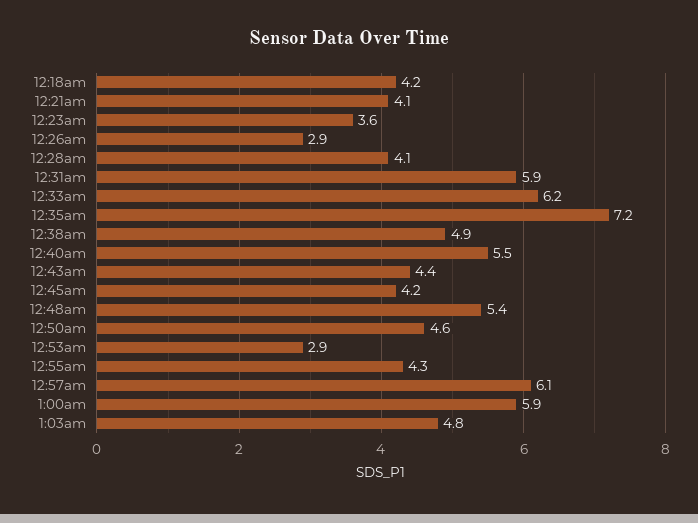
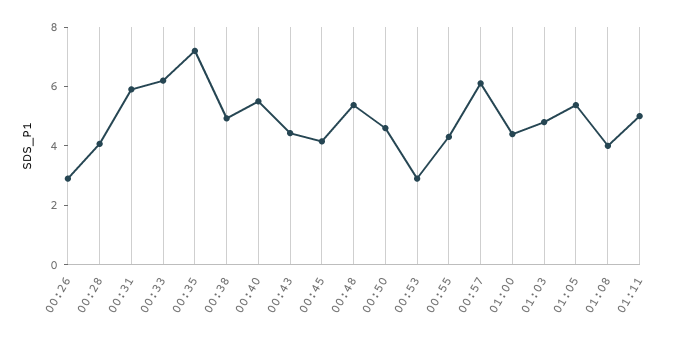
12:18am: 4.2 -> none
12:21am: 4.1 -> none
12:23am: 3.6 -> none
1:00am: 5.9 -> 4.5
01:05: none -> 5.5
01:08: none -> 4
01:11: none -> 5

